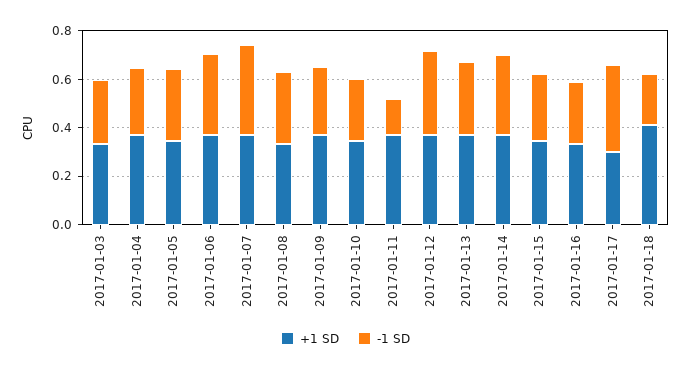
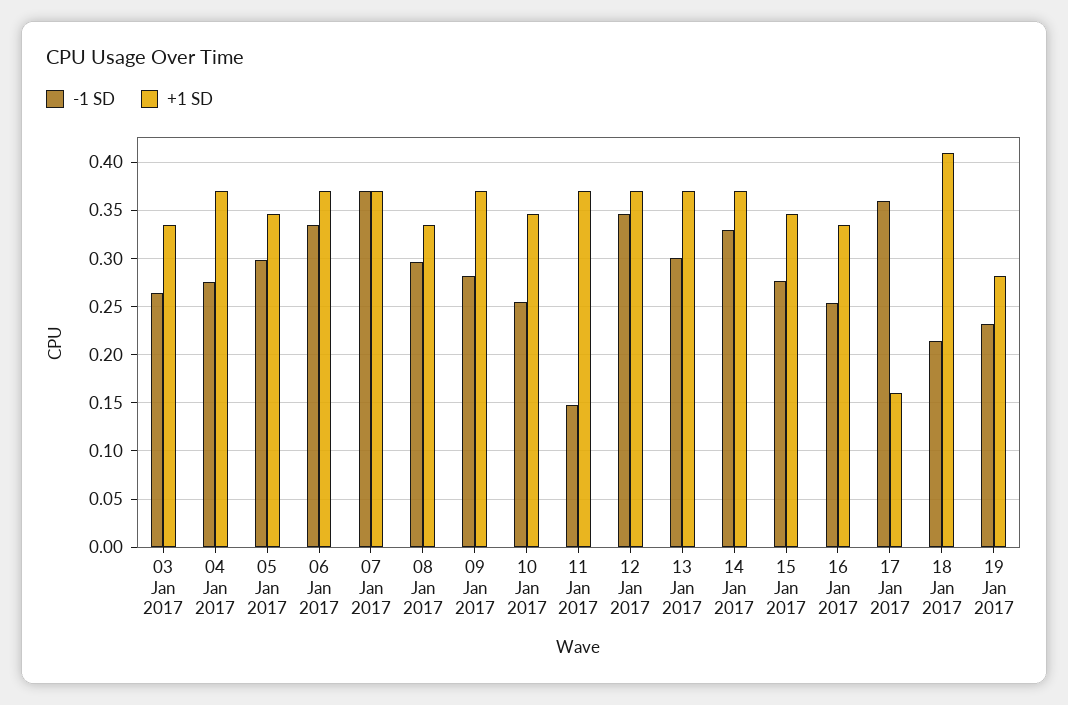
+1 SD, 2017-01-17: 0.3 -> 0.16
-1 SD, 19 Jan 2017: none -> 0.23
+1 SD, 19 Jan 2017: none -> 0.28

